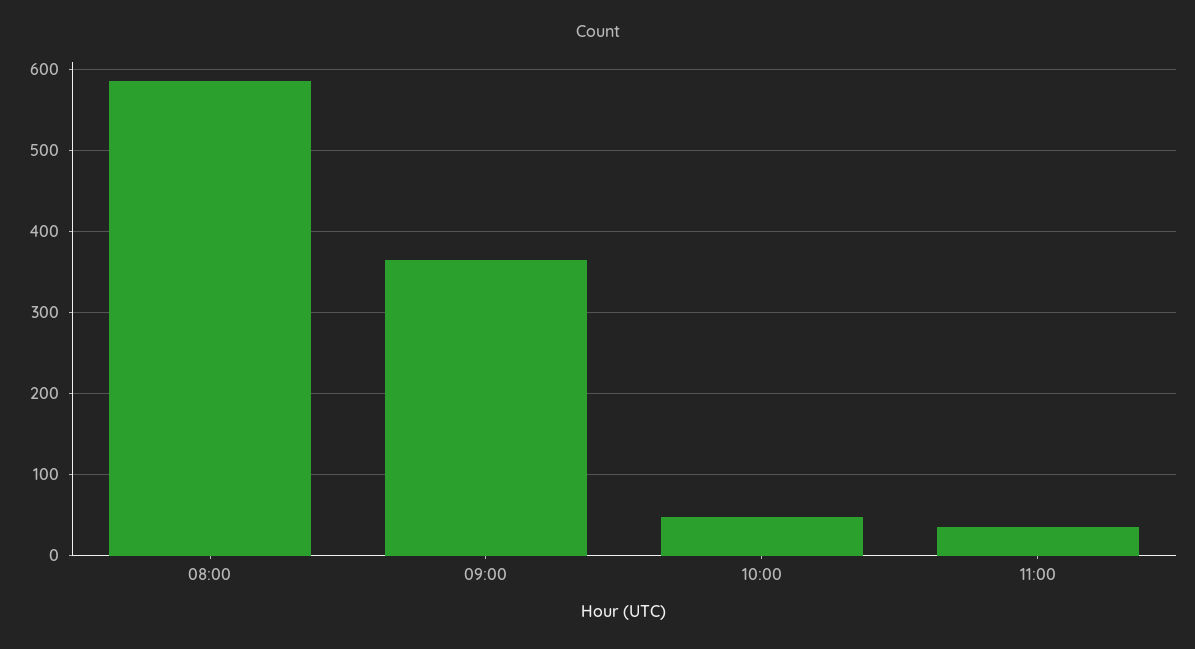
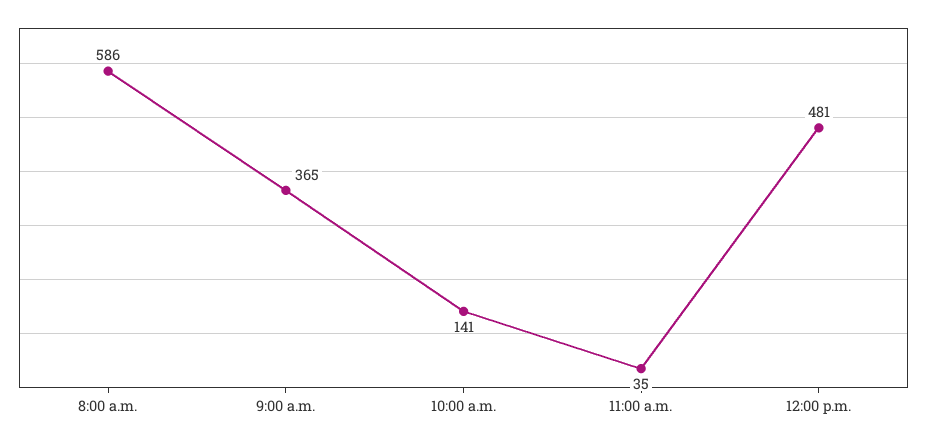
10:00: 50 -> 141
12:00 p.m.: none -> 481

